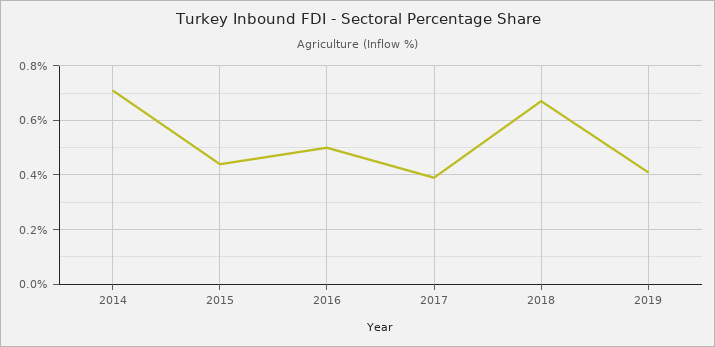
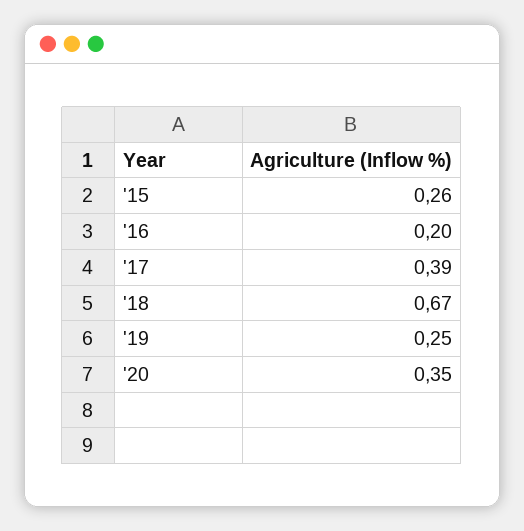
2014: 0.7 -> none
2015: 0.45 -> 0.26
2016: 0.5 -> 0.2
2019: 0.4 -> 0.25
'20: none -> 0.35

